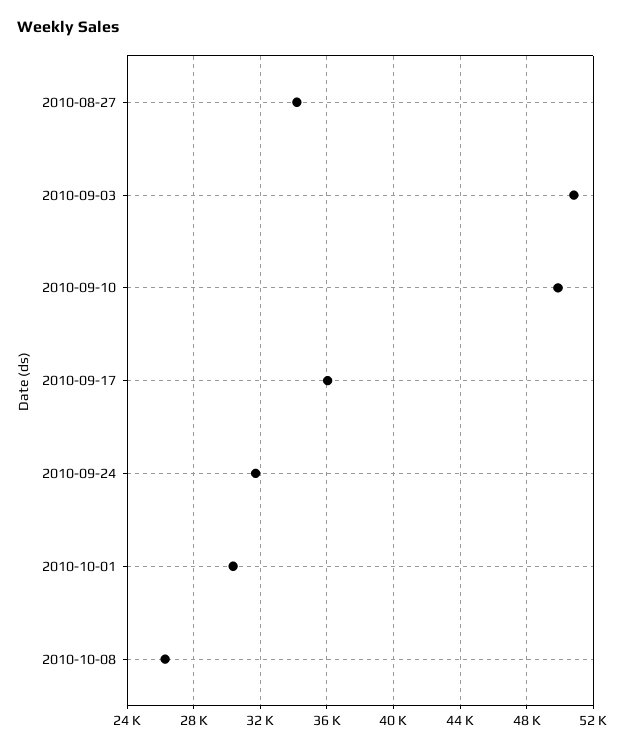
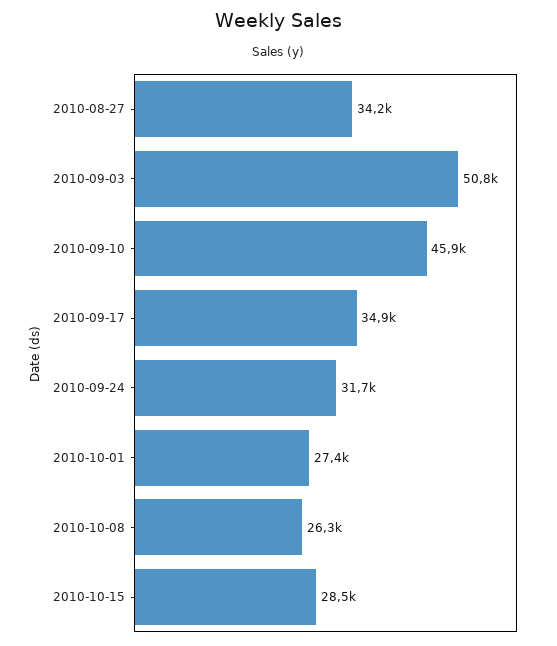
2010-09-10: 50000 -> 45900
2010-09-17: 36000 -> 34900
2010-10-01: 30500 -> 27400
2010-10-15: none -> 28500

